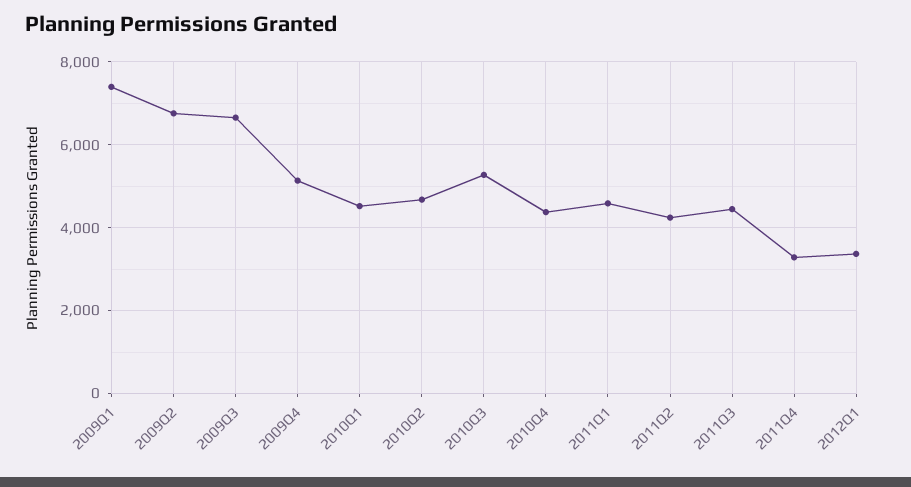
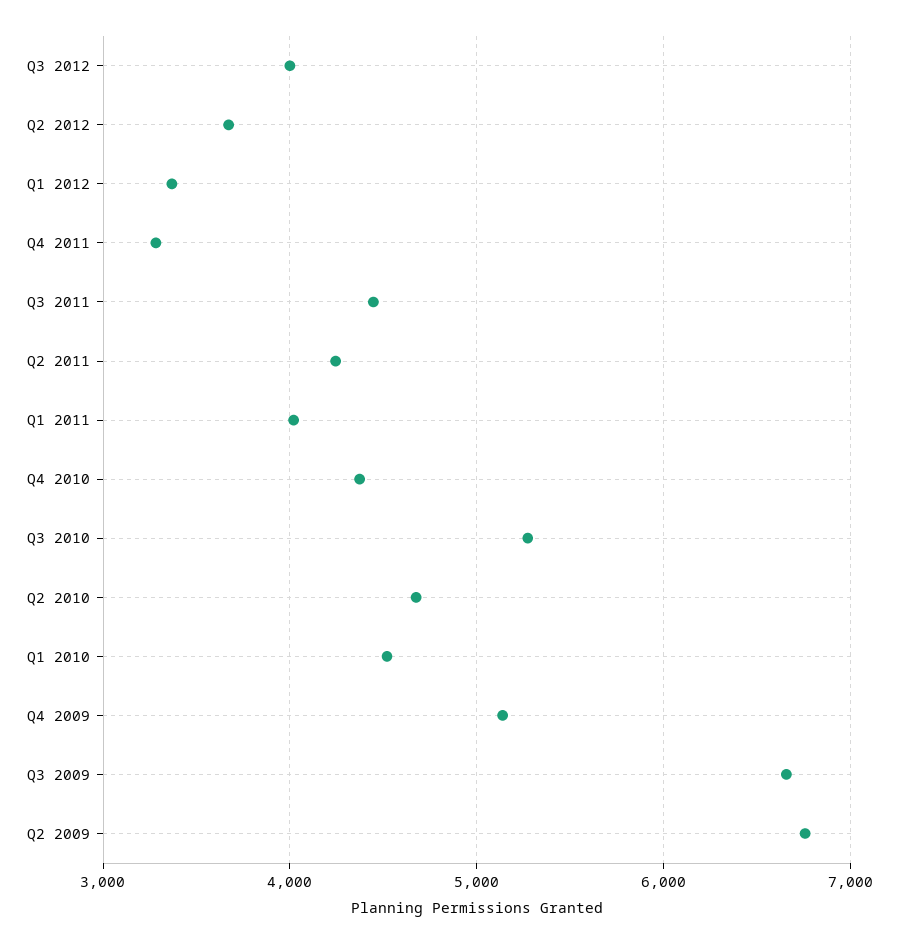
2009Q1: 7400 -> none
2011Q1: 4600 -> 4000
Q3 2012: none -> 4000
Q2 2012: none -> 3700

